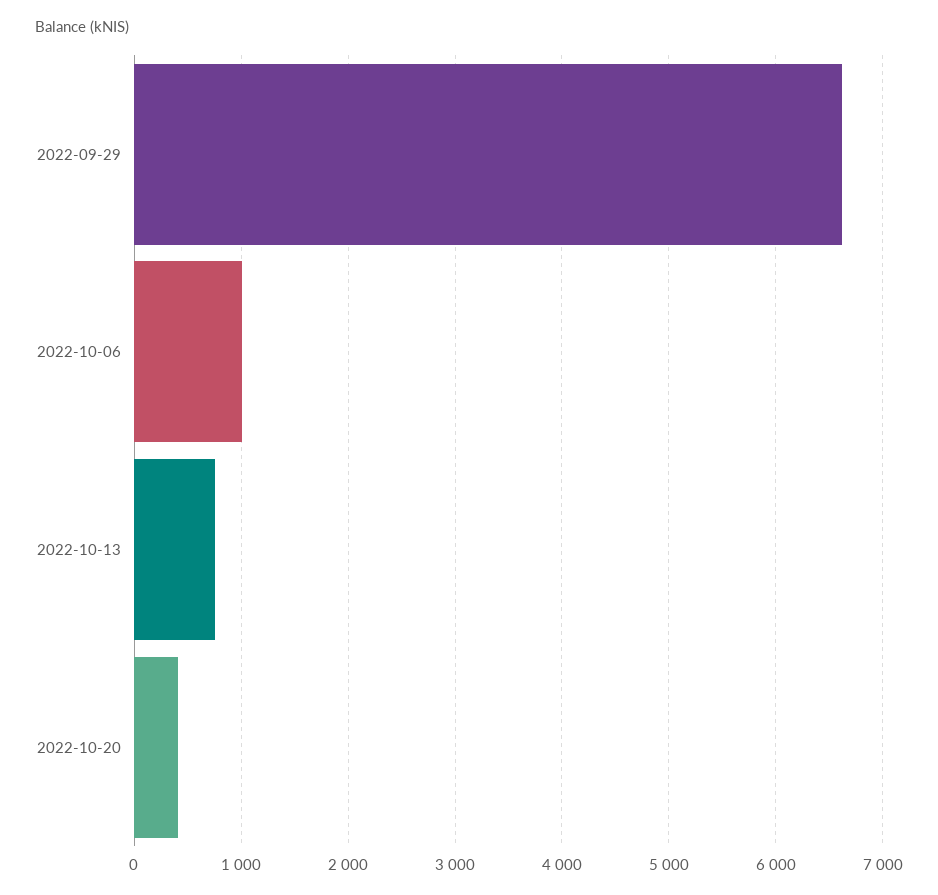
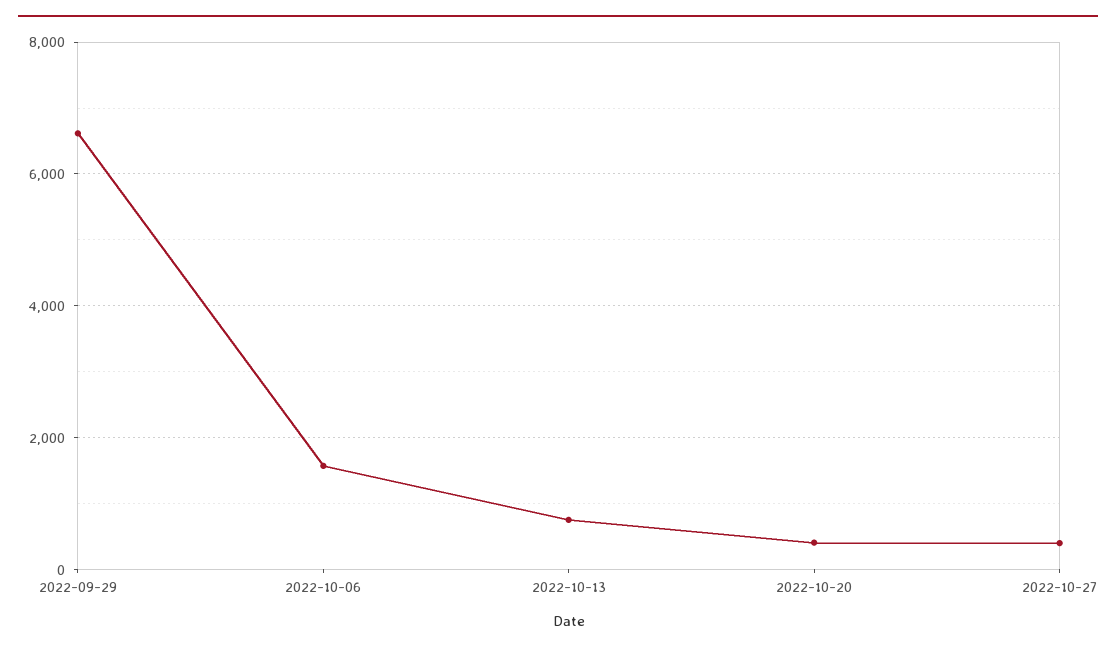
2022-10-06: 1000 -> 1600
2022-10-27: none -> 400

